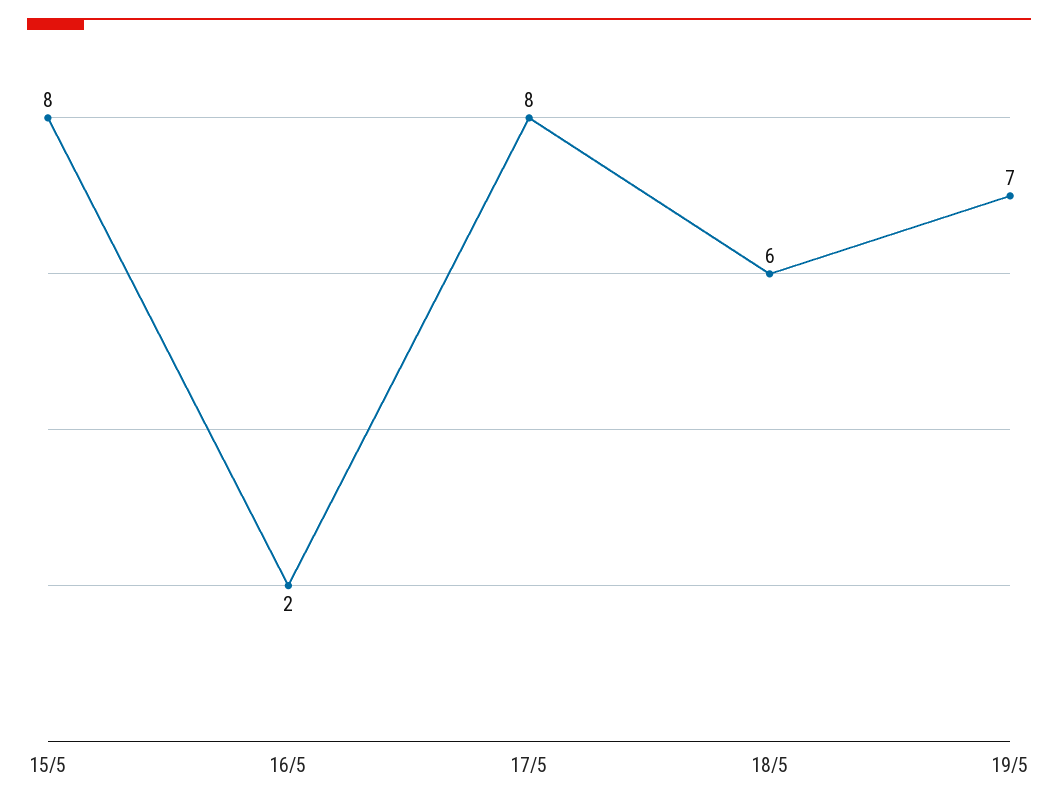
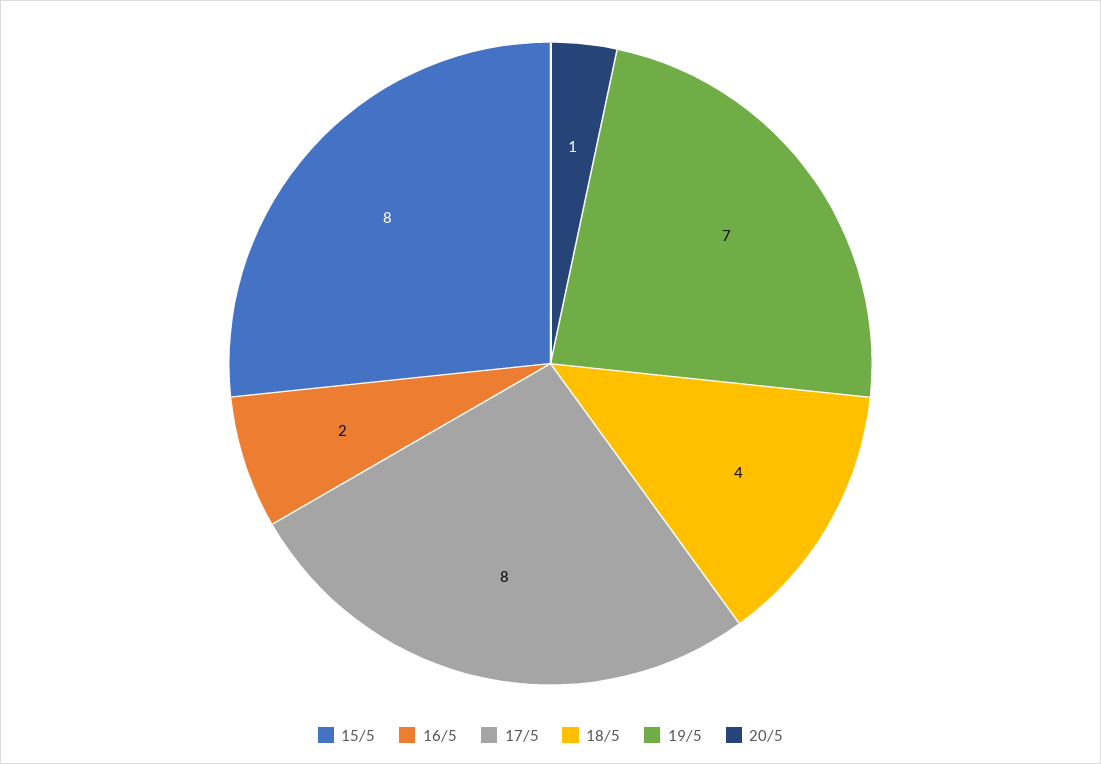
18/5: 6 -> 4
20/5: none -> 1

